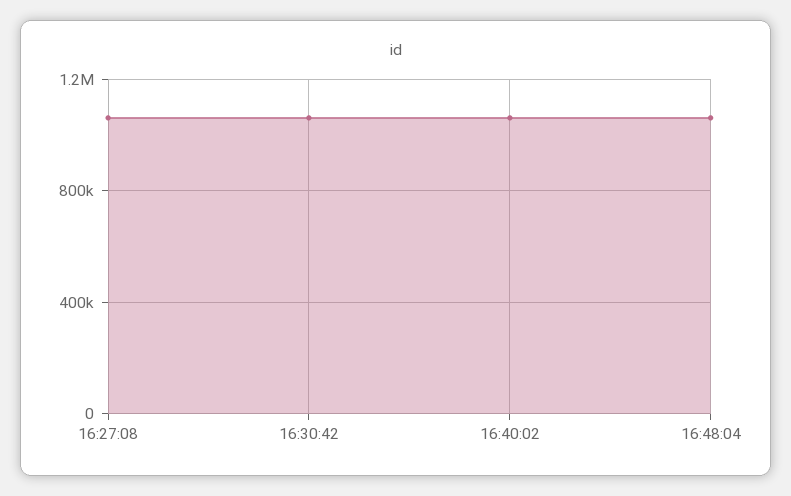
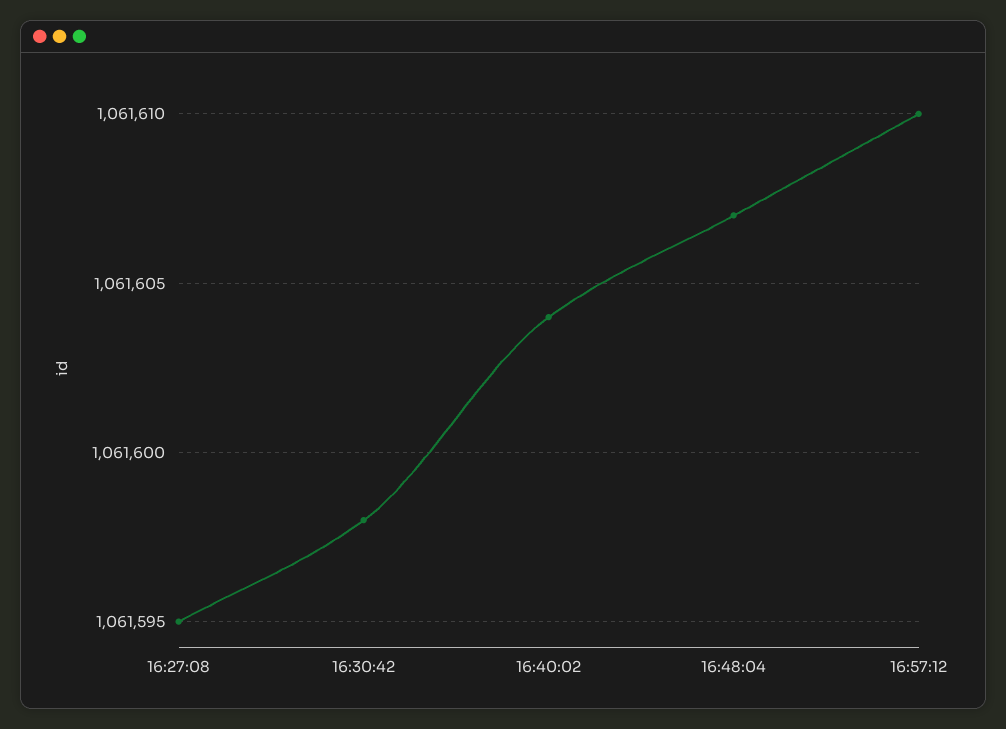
16:57:12: none -> 1061610

